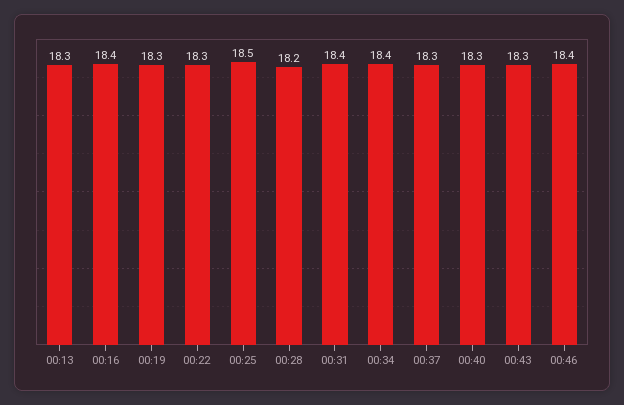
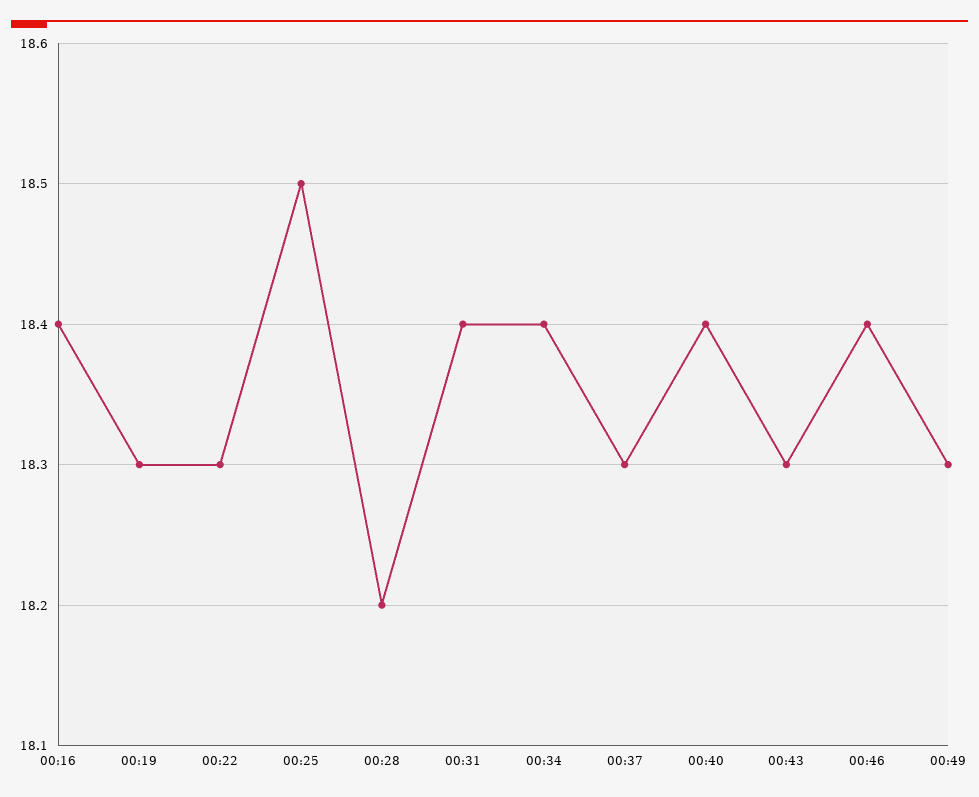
00:13: 18.3 -> none
00:40: 18.3 -> 18.4
00:49: none -> 18.3

